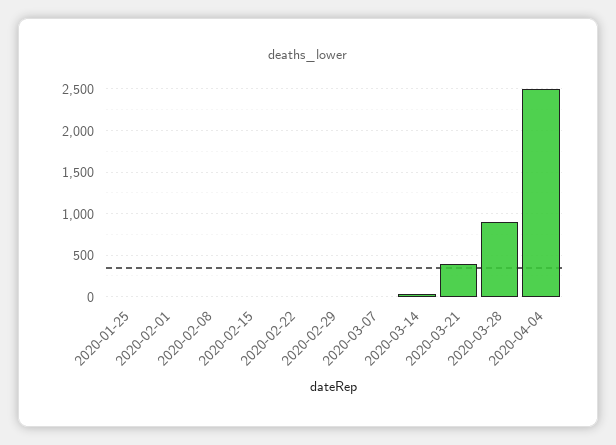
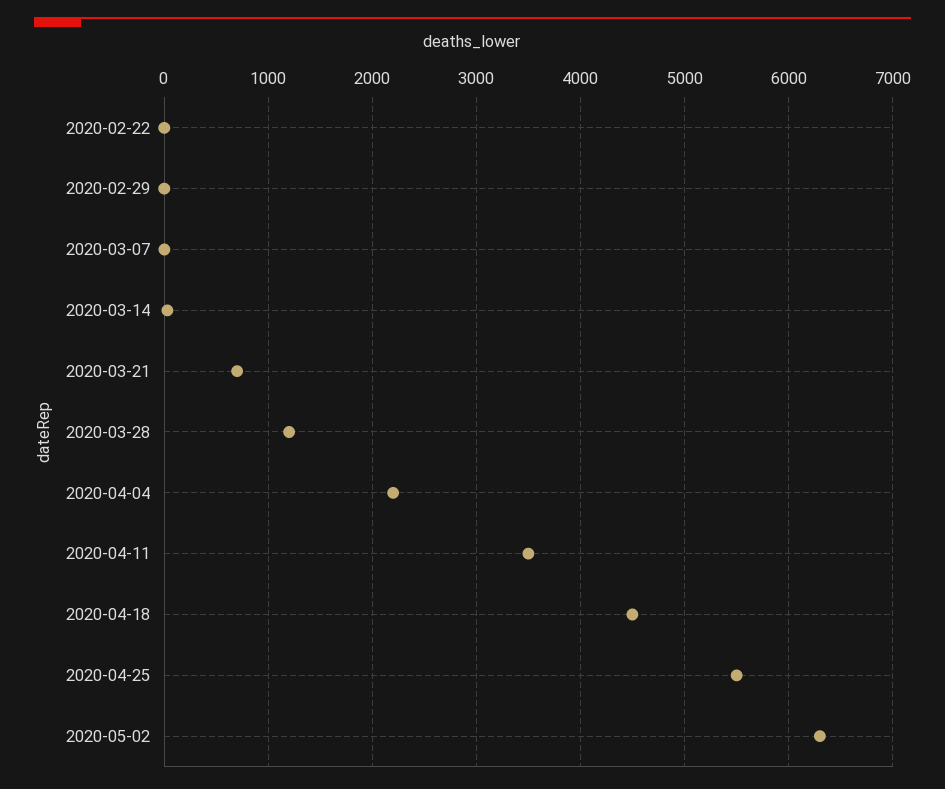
2020-01-25: 0 -> none
2020-02-01: 0 -> none
2020-02-08: 0 -> none
2020-02-15: 0 -> none
2020-03-21: 400 -> 700
2020-03-28: 900 -> 1200
2020-04-04: 2500 -> 2200
2020-04-11: none -> 3500
2020-04-18: none -> 4500
2020-04-25: none -> 5500
2020-05-02: none -> 6300

